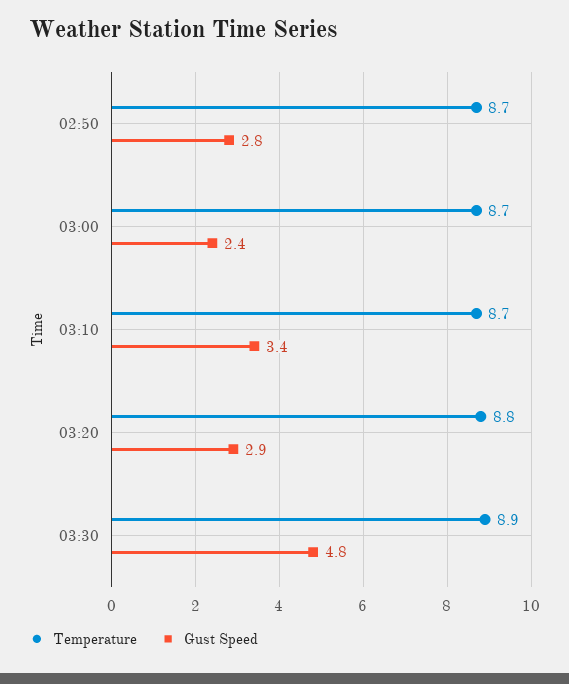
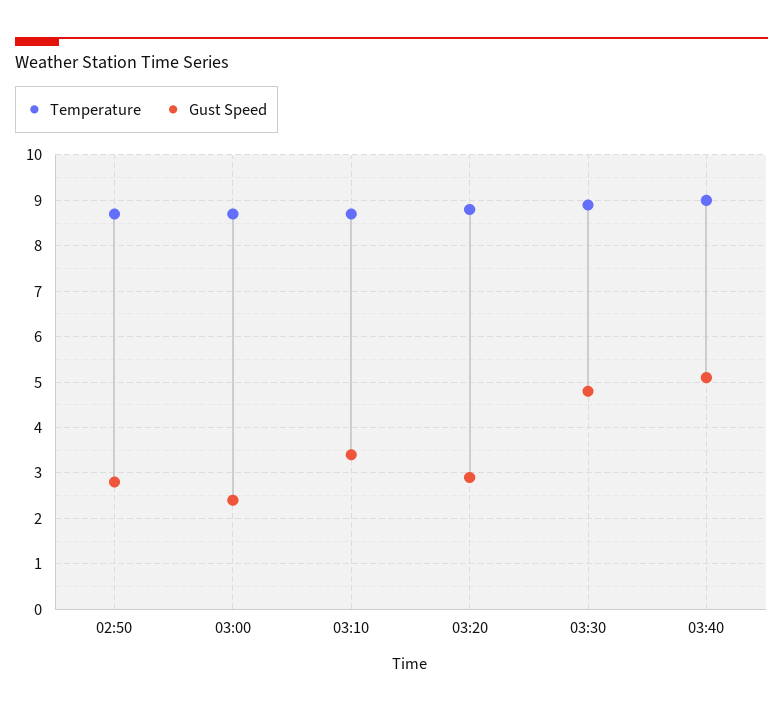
Temperature, 03:40: none -> 9
Gust Speed, 03:40: none -> 5

